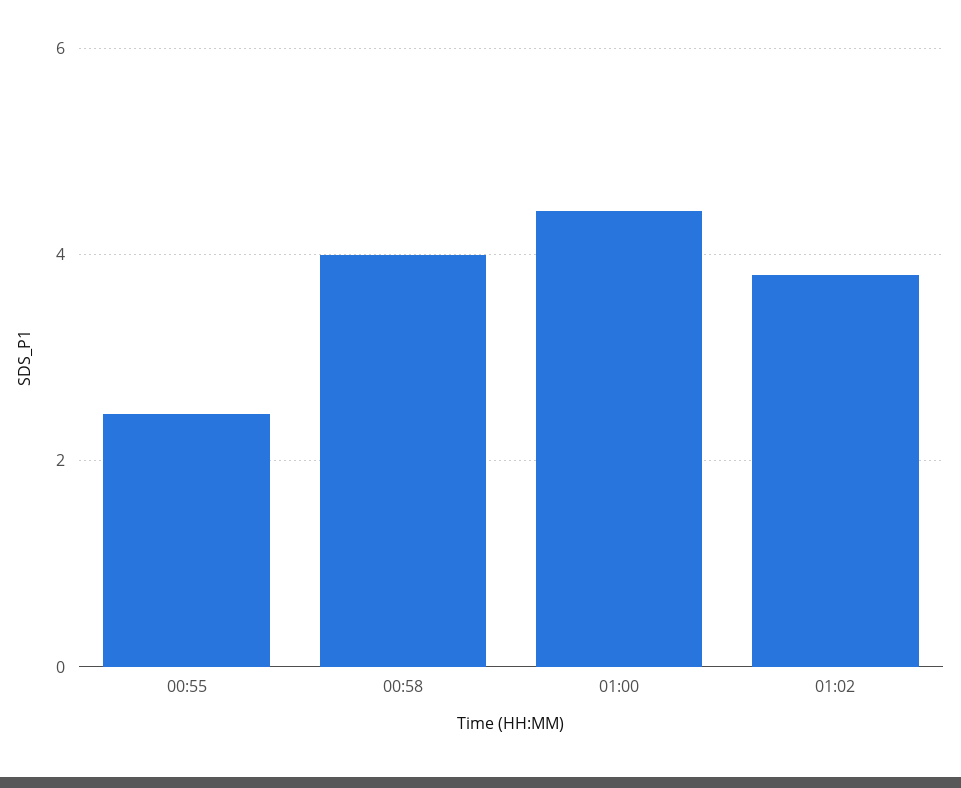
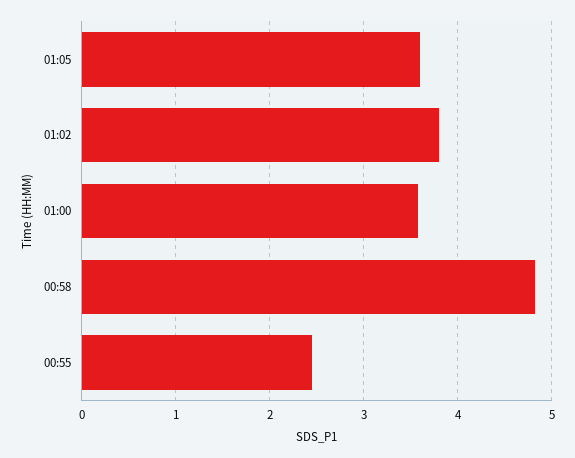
00:58: 4 -> 4.8
01:00: 4.4 -> 3.6
01:05: none -> 3.6

